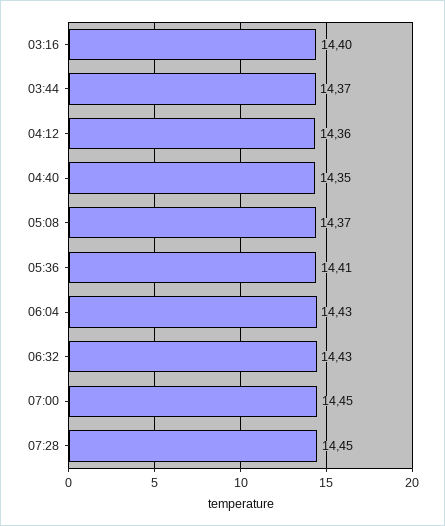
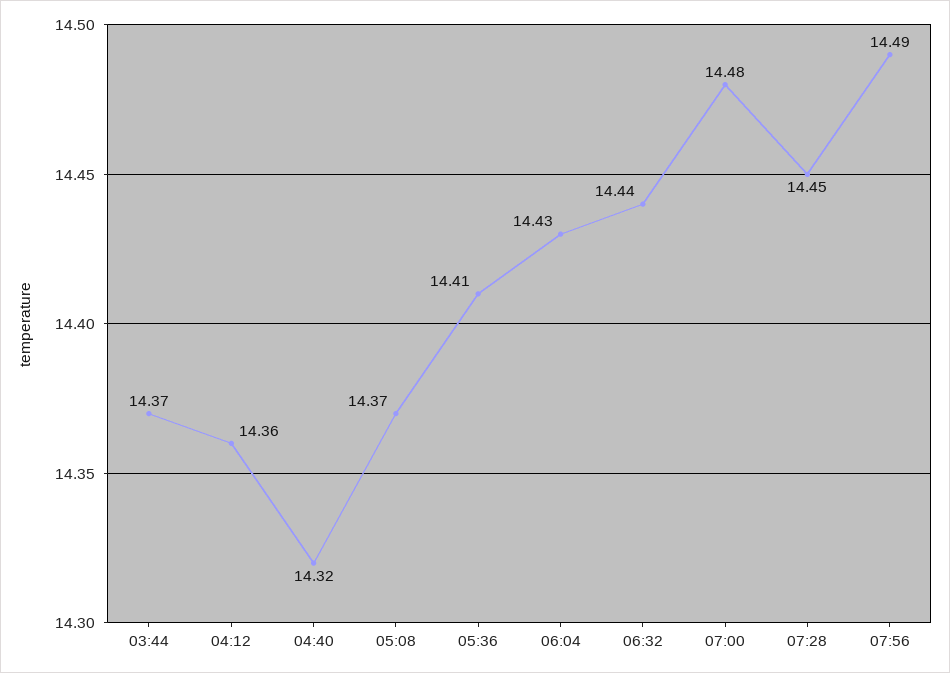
03:16: 14.4 -> none
04:40: 14.35 -> 14.32
06:32: 14.43 -> 14.44
07:00: 14.45 -> 14.48
07:56: none -> 14.49

